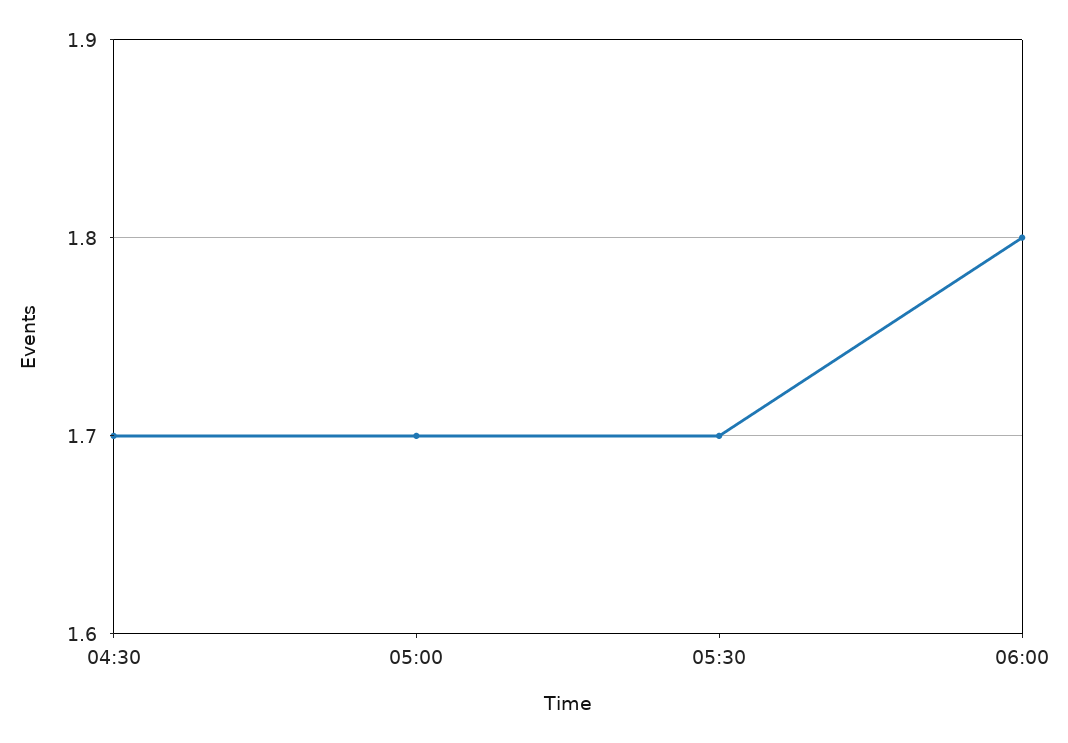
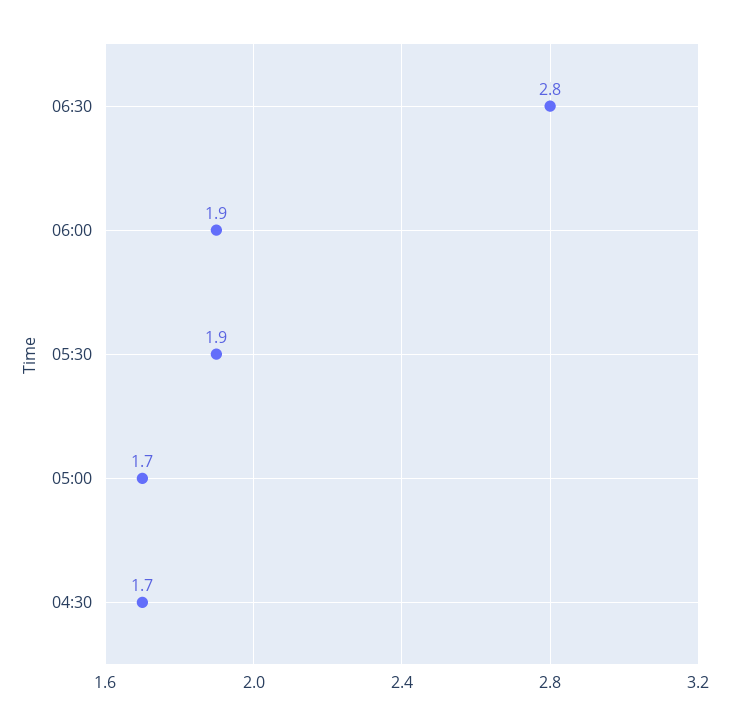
05:30: 1.7 -> 1.9
06:00: 1.8 -> 1.9
06:30: none -> 2.8

